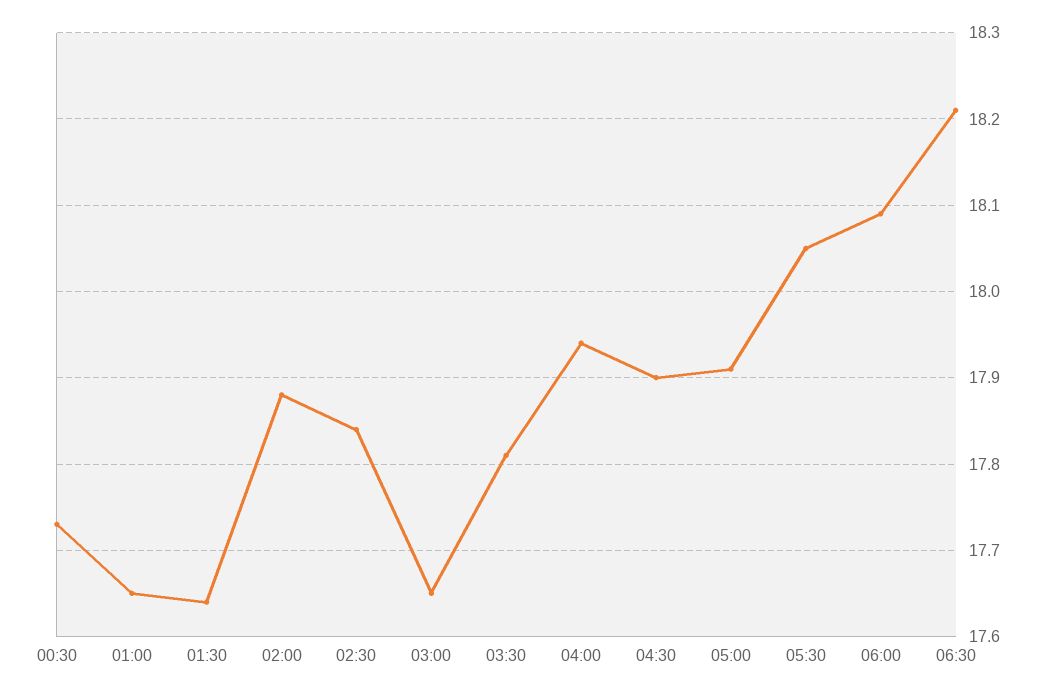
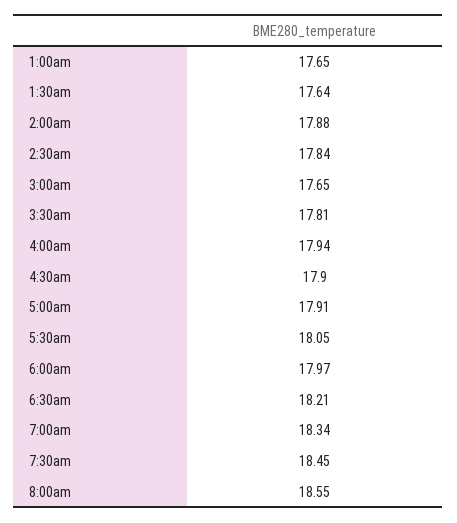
00:30: 17.73 -> none
06:00: 18.09 -> 17.97
7:00am: none -> 18.34
7:30am: none -> 18.45
8:00am: none -> 18.55

